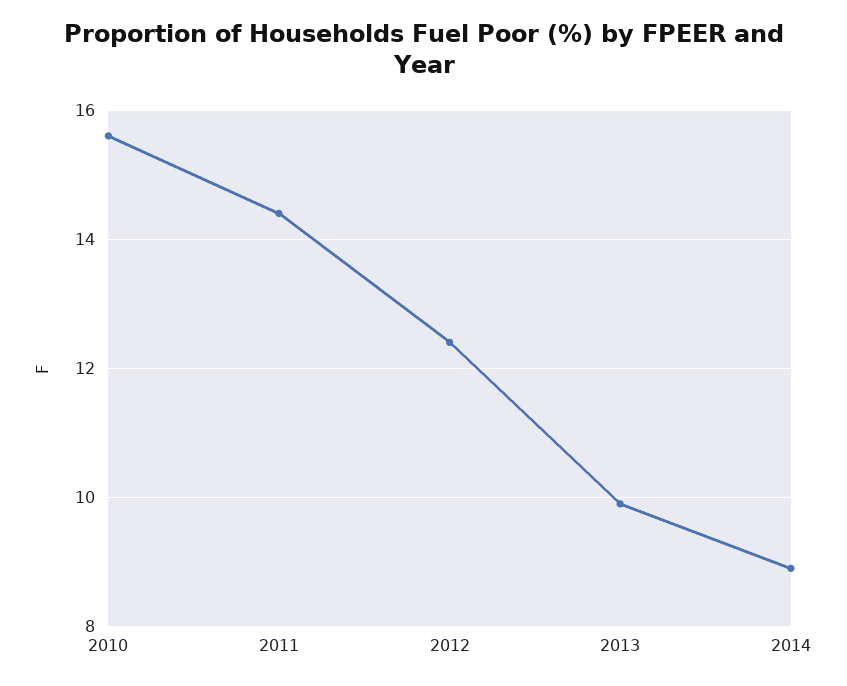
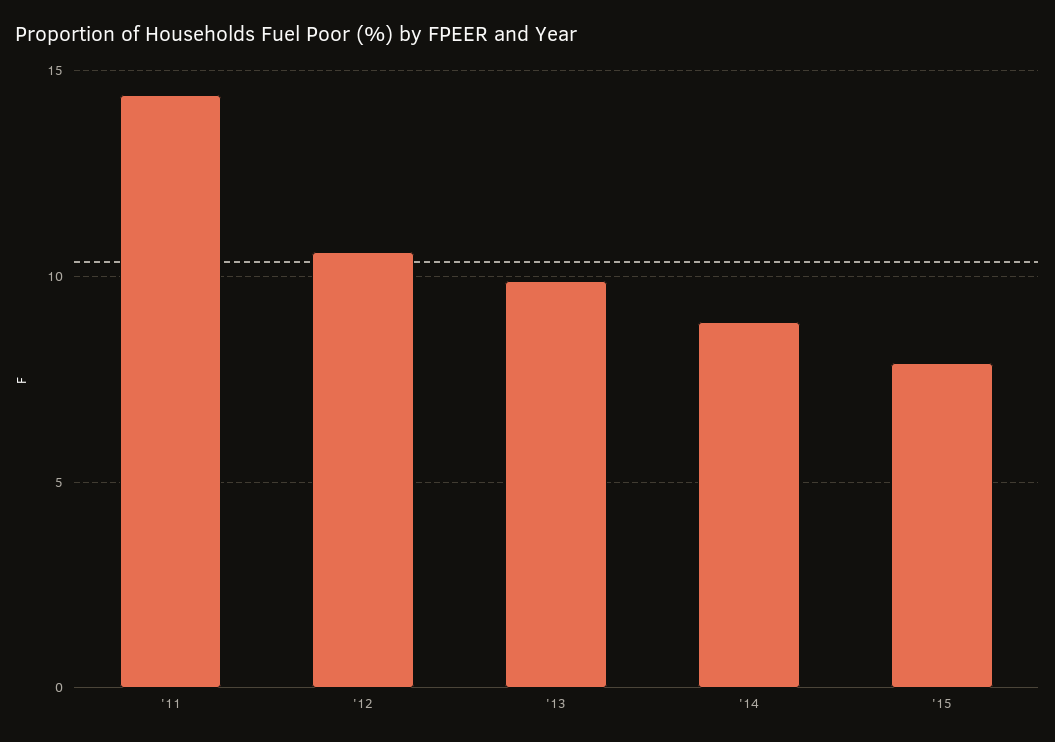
2010: 15.5 -> none
2012: 12.5 -> 10.5
'15: none -> 8

